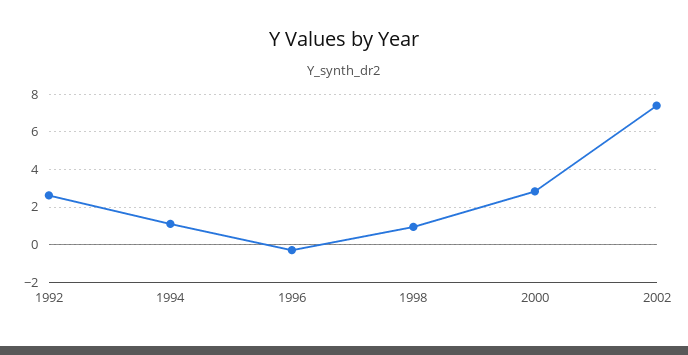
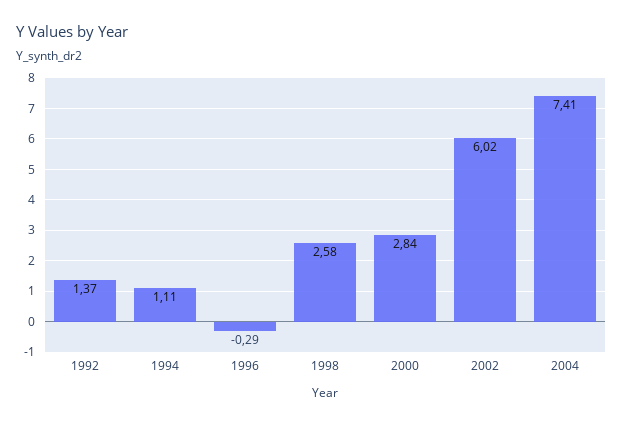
1992: 2.5 -> 1.37
1998: 1 -> 2.58
2002: 7.5 -> 6.02
2004: none -> 7.41

